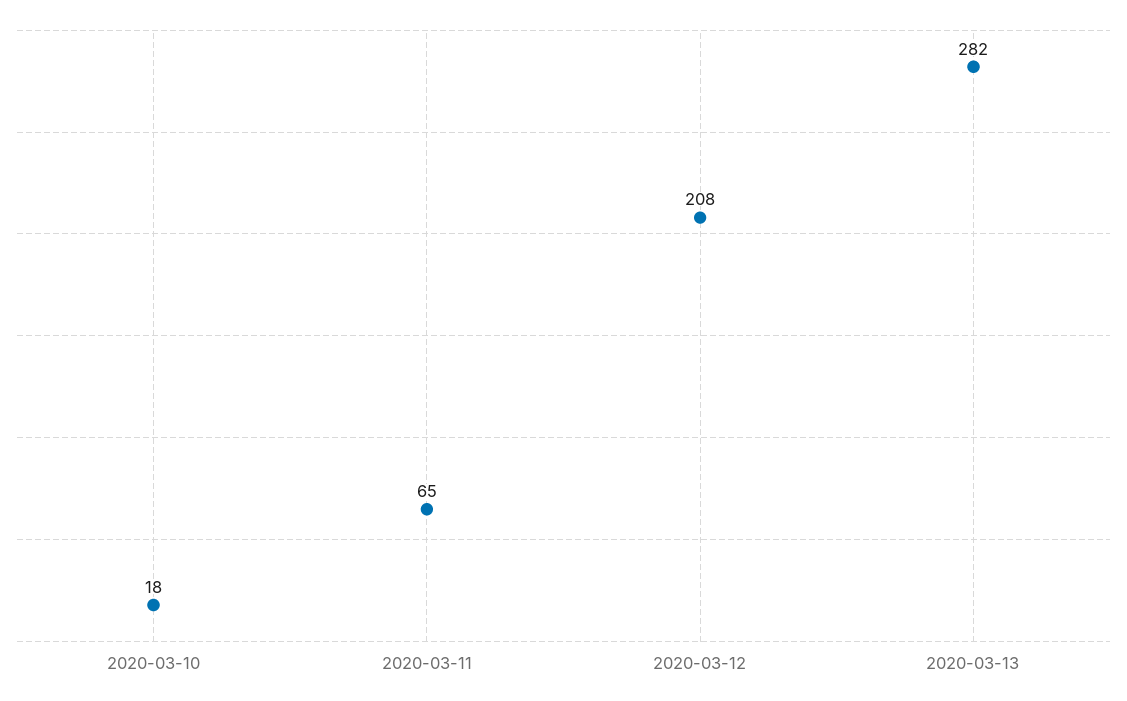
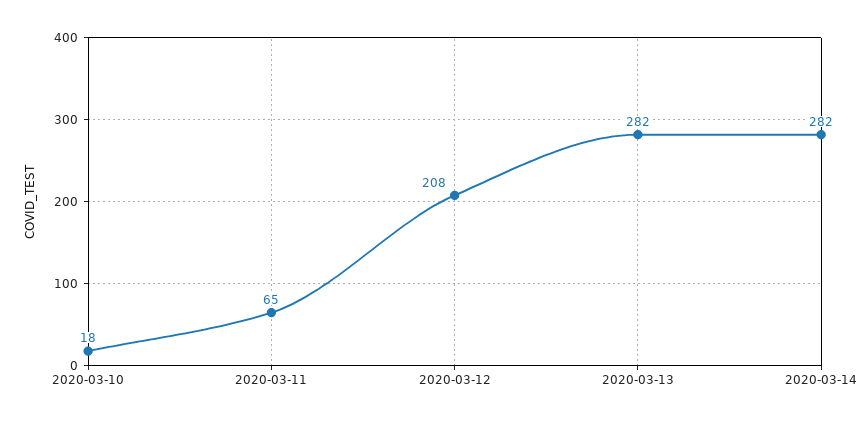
2020-03-14: none -> 282

